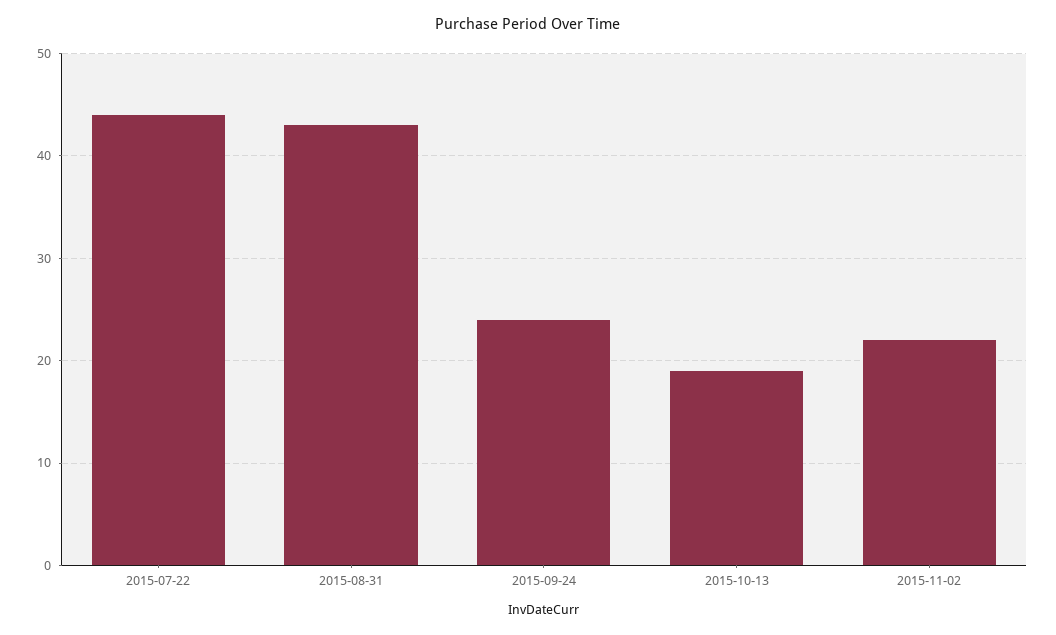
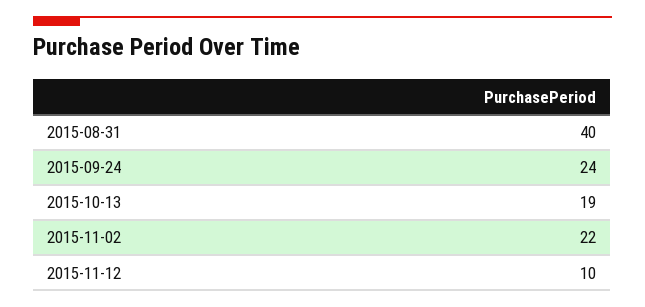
2015-07-22: 44 -> none
2015-08-31: 43 -> 40
2015-11-12: none -> 10

